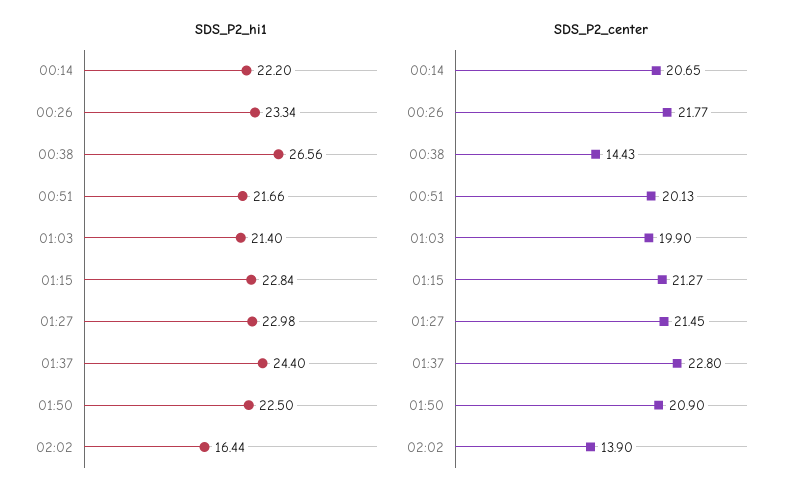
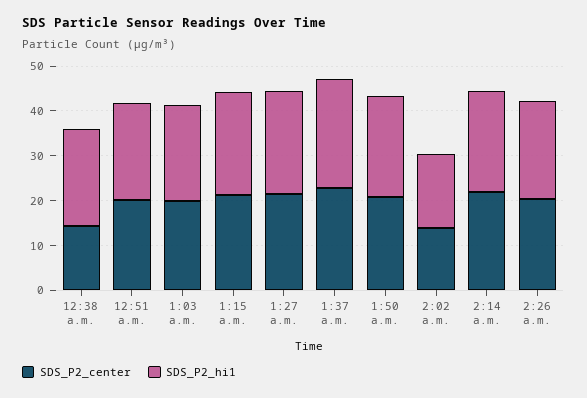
SDS_P2_hi1, 00:14: 22.2 -> none
SDS_P2_hi1, 00:26: 23.34 -> none
SDS_P2_hi1, 00:38: 26.56 -> 22
SDS_P2_center, 00:14: 20.65 -> none
SDS_P2_center, 00:26: 21.77 -> none
SDS_P2_center, 2:14 a.m.: none -> 22
SDS_P2_hi1, 2:14 a.m.: none -> 22
SDS_P2_center, 2:26 a.m.: none -> 20
SDS_P2_hi1, 2:26 a.m.: none -> 22

